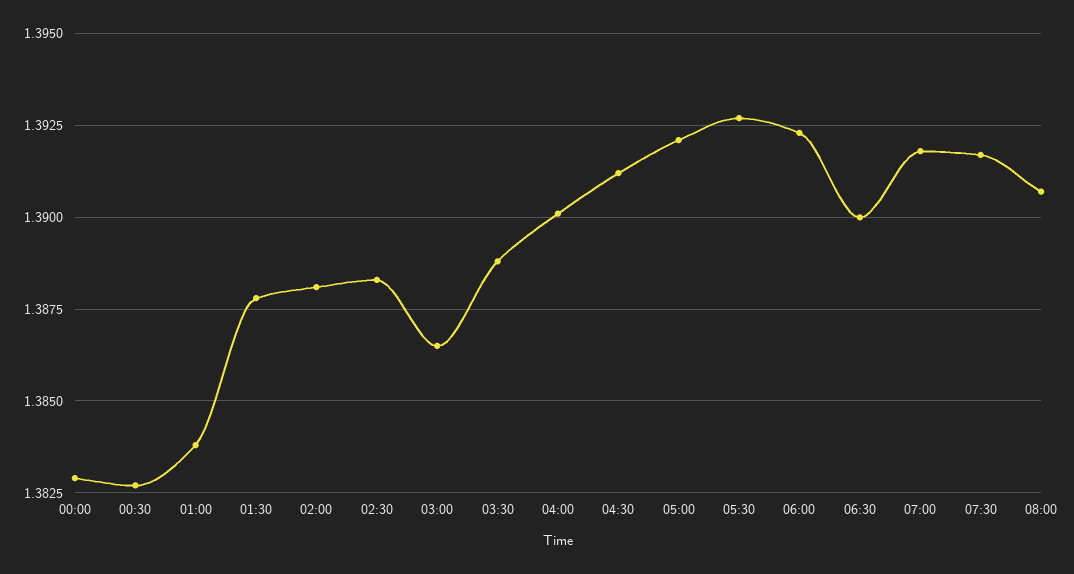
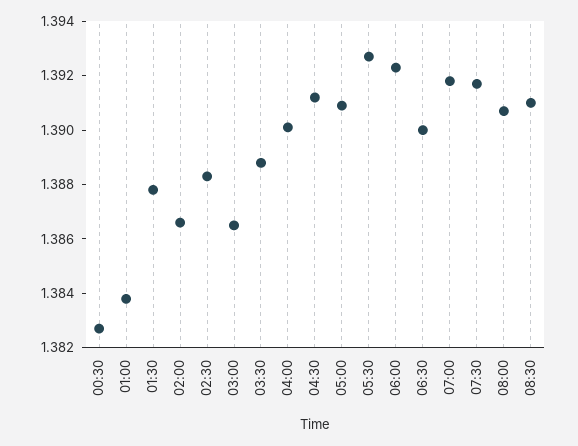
00:00: 1.383 -> none
02:00: 1.388 -> 1.3865
05:00: 1.392 -> 1.391
08:30: none -> 1.391

